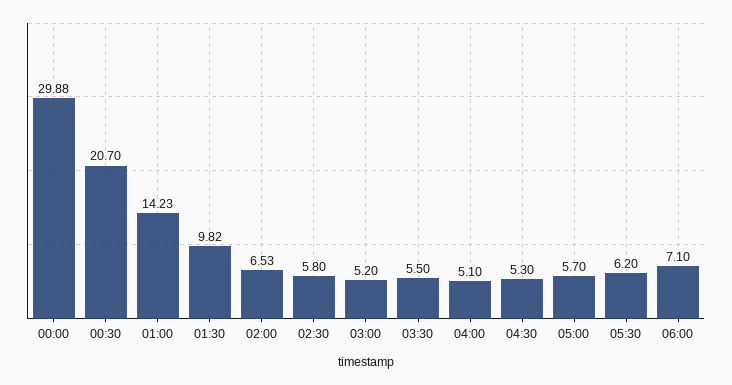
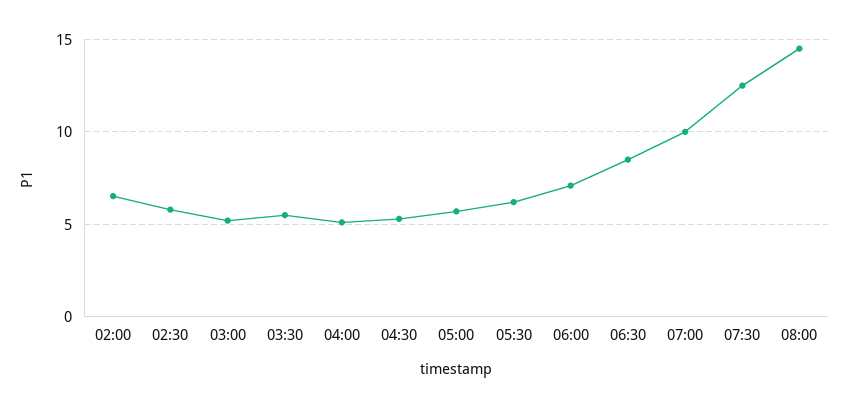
00:00: 29.88 -> none
00:30: 20.7 -> none
01:00: 14.23 -> none
01:30: 9.82 -> none
06:30: none -> 8.5
07:00: none -> 10
07:30: none -> 12.5
08:00: none -> 14.5

